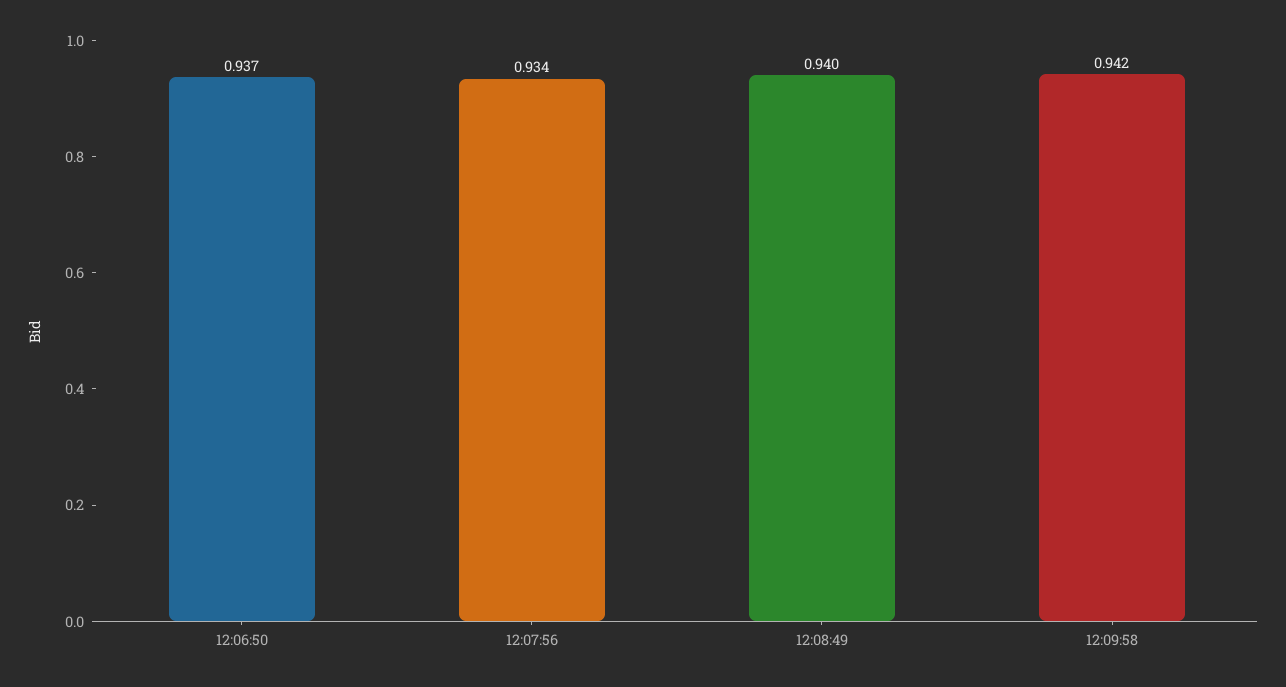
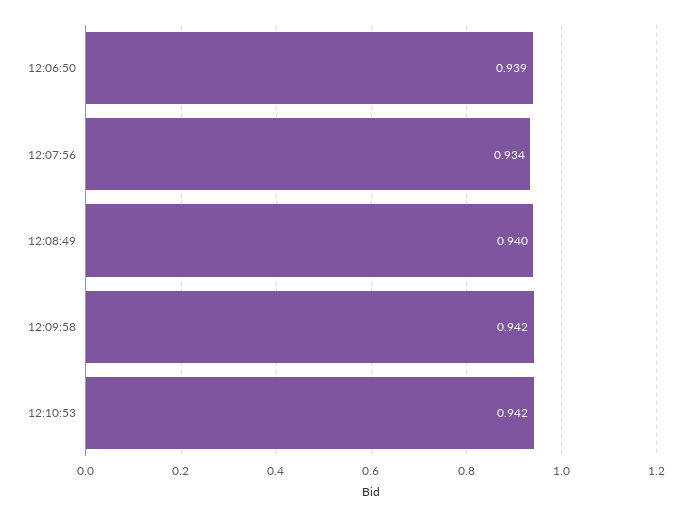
12:06:50: 0.937 -> 0.939
12:10:53: none -> 0.942

